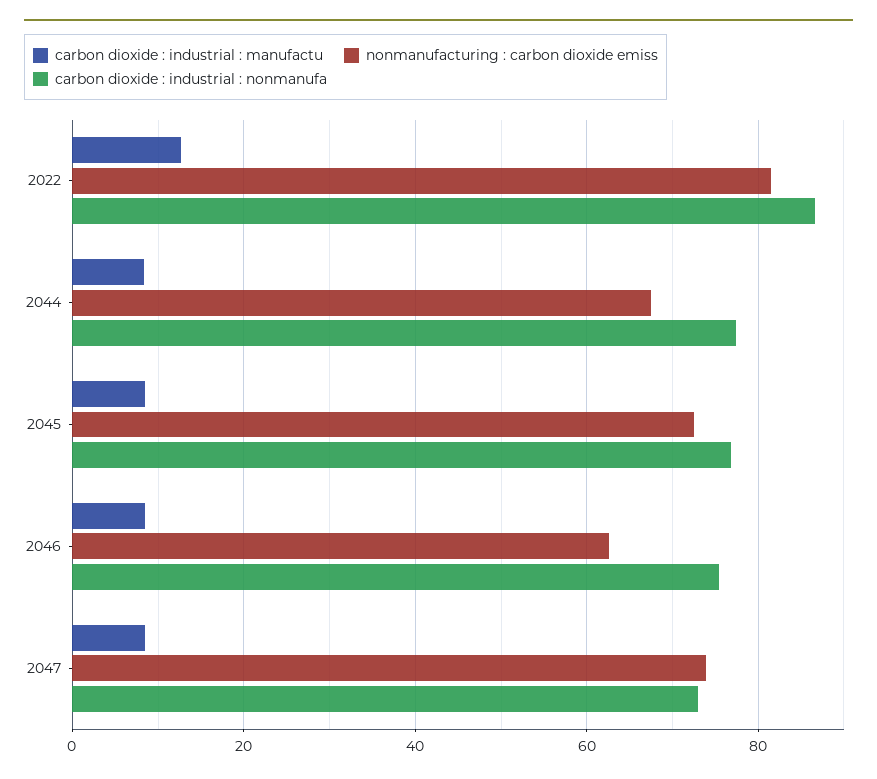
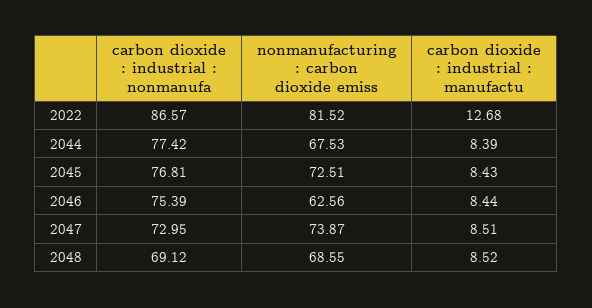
carbon dioxide : industrial : nonmanufa, 2048: none -> 69.12
nonmanufacturing : carbon dioxide emiss, 2048: none -> 68.55
carbon dioxide : industrial : manufactu, 2048: none -> 8.52

